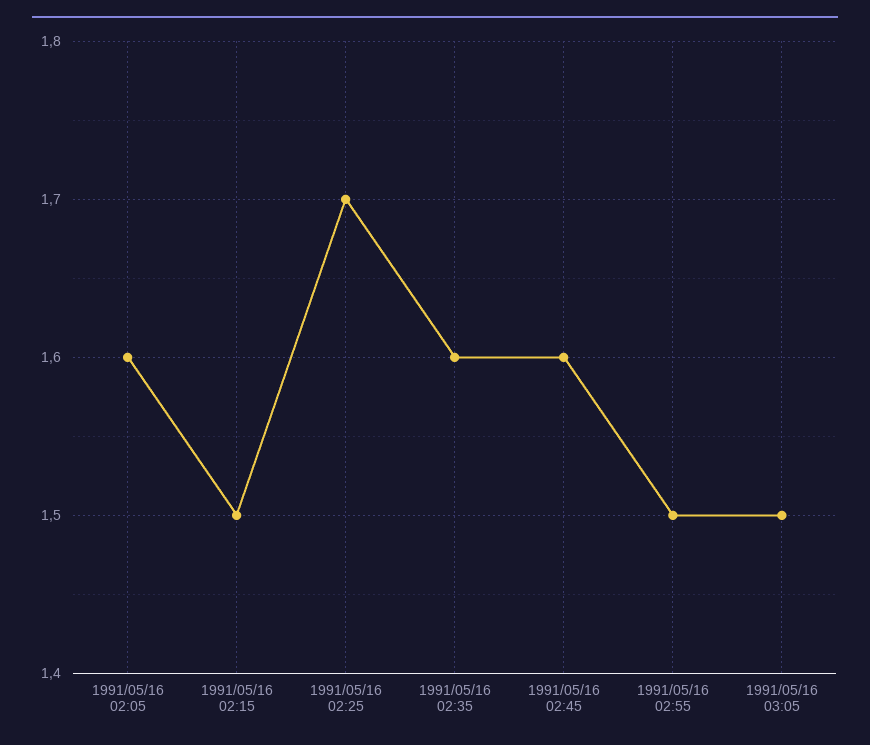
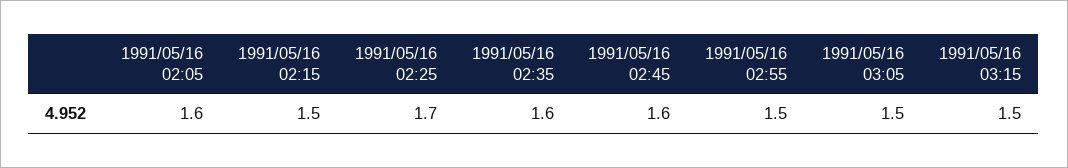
1991/05/16 03:15: none -> 1.5

